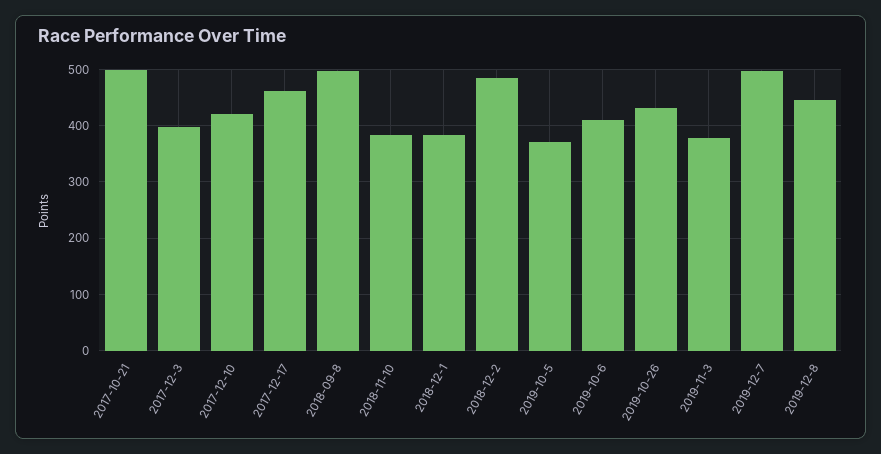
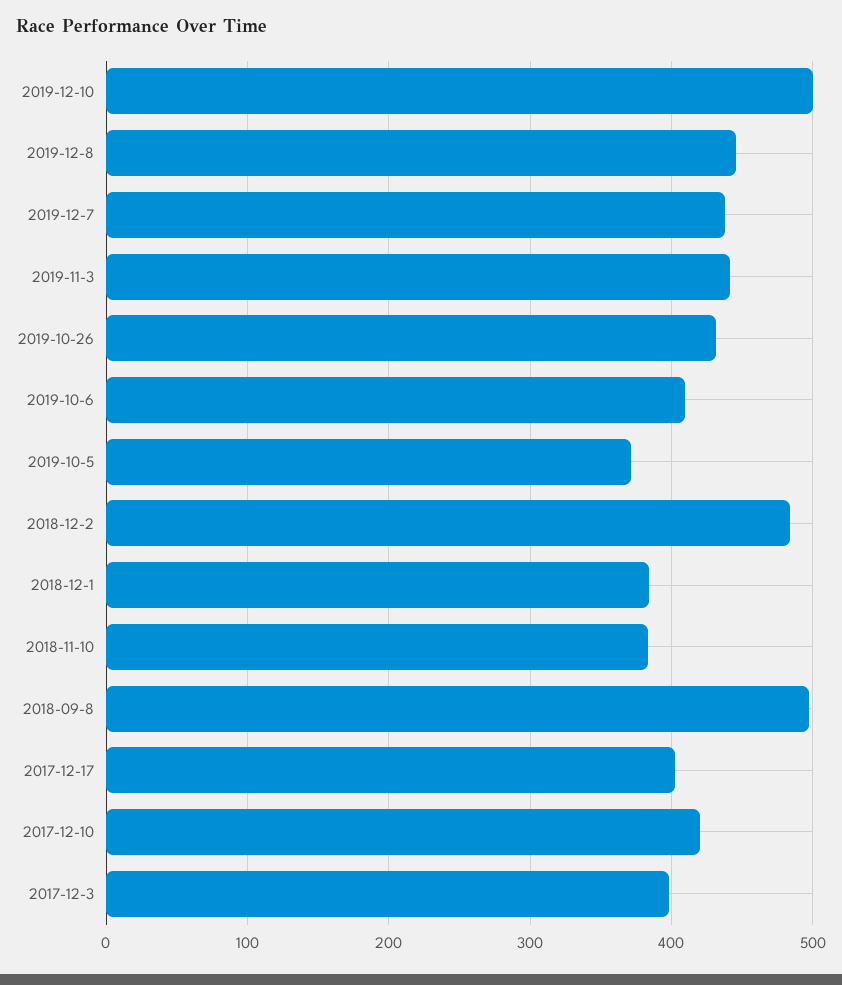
2017-10-21: 500 -> none
2017-12-17: 460 -> 400
2019-11-3: 380 -> 440
2019-12-7: 500 -> 440
2019-12-10: none -> 500

